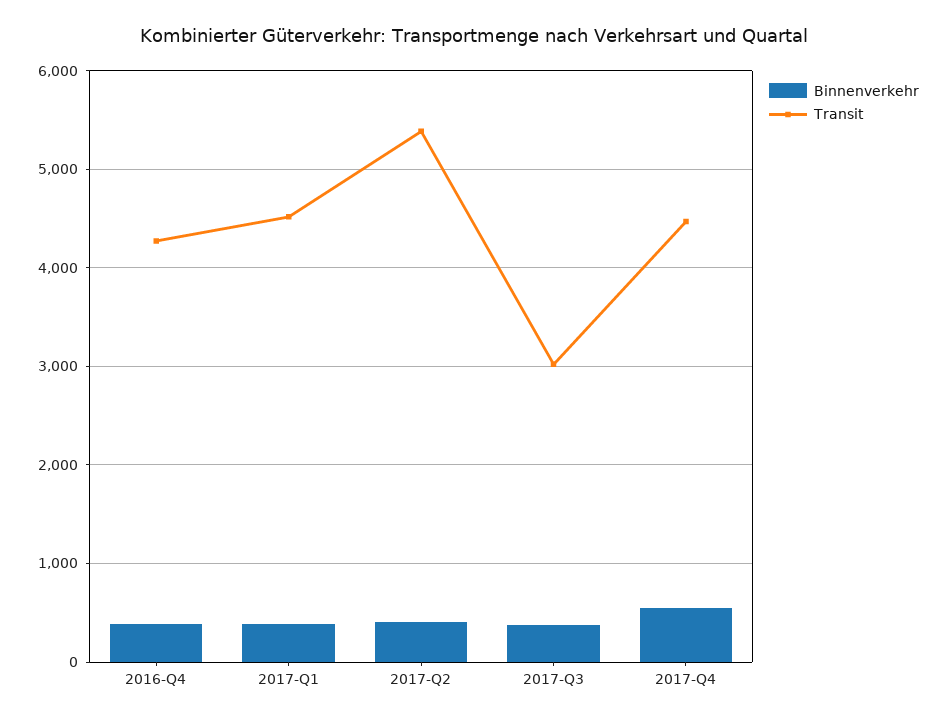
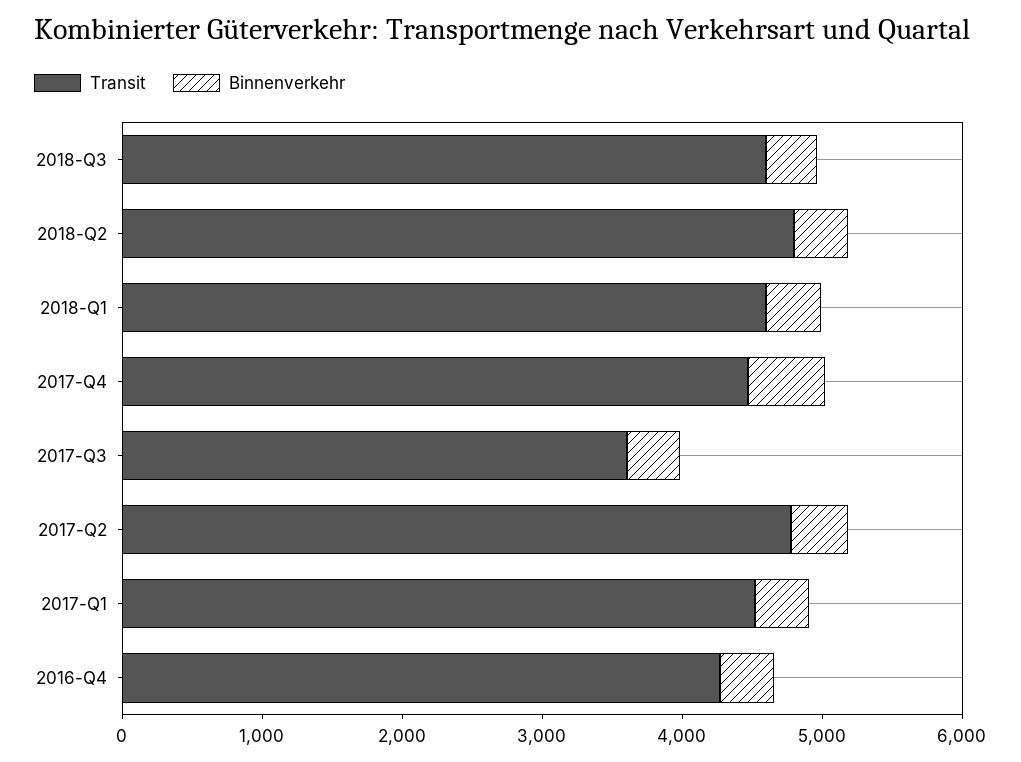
Transit, 2017-Q2: 5400 -> 4800
Transit, 2017-Q3: 3000 -> 3600
Transit, 2018-Q3: none -> 4600
Binnenverkehr, 2018-Q3: none -> 400
Transit, 2018-Q2: none -> 4800
Binnenverkehr, 2018-Q2: none -> 400
Transit, 2018-Q1: none -> 4600
Binnenverkehr, 2018-Q1: none -> 400

